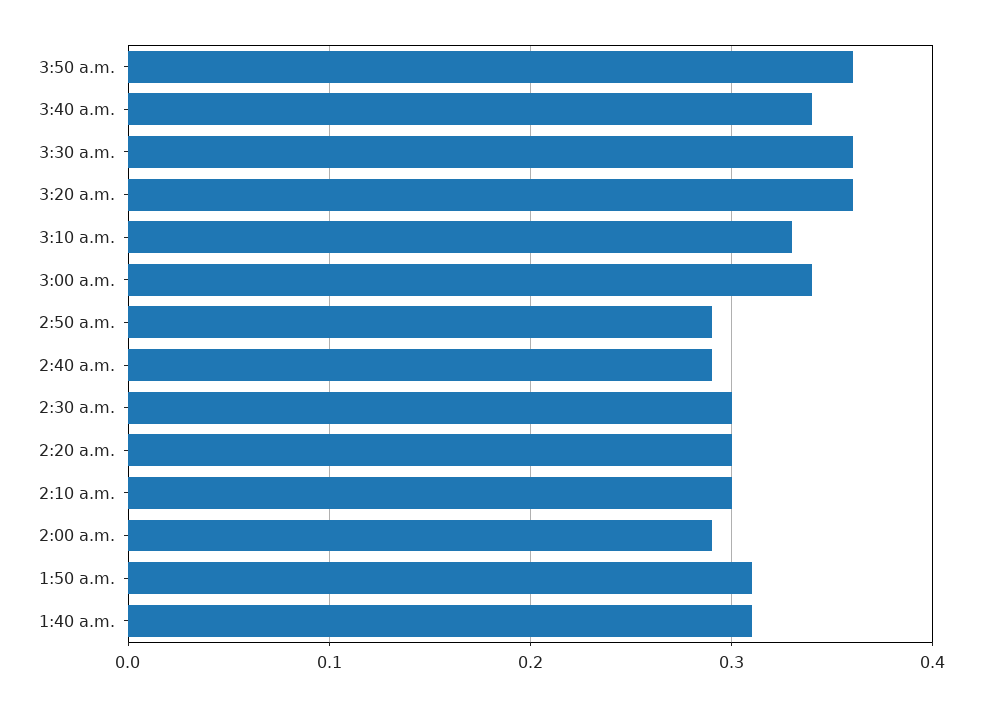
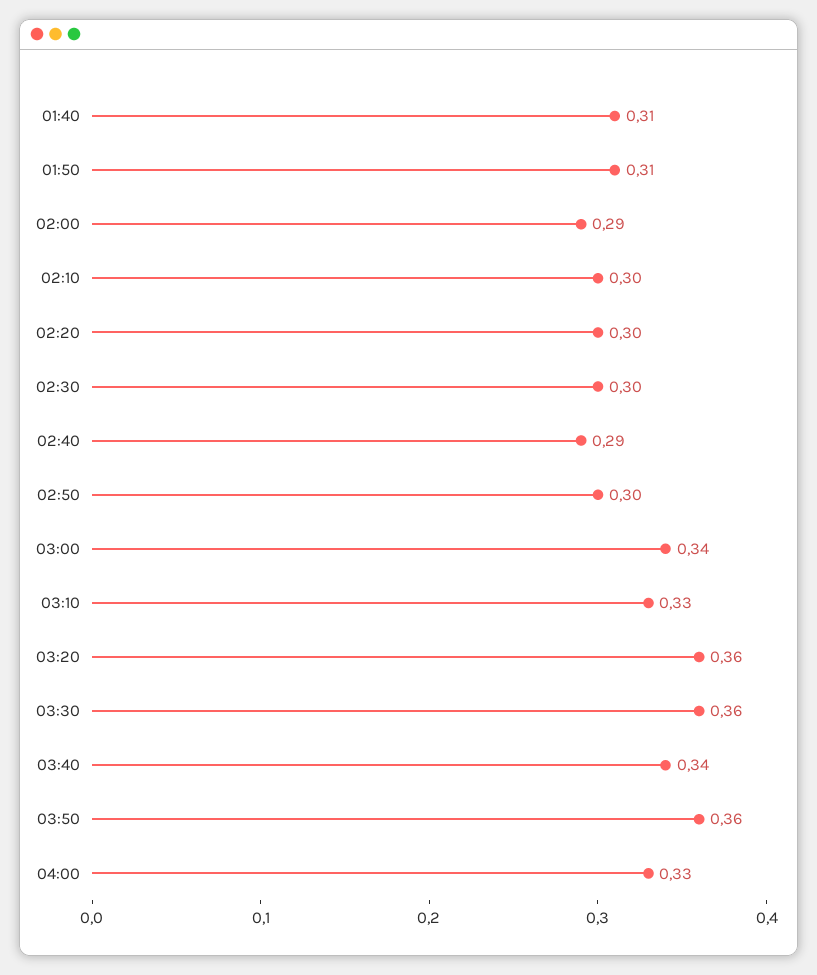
2:50 a.m.: 0.29 -> 0.3
04:00: none -> 0.33

